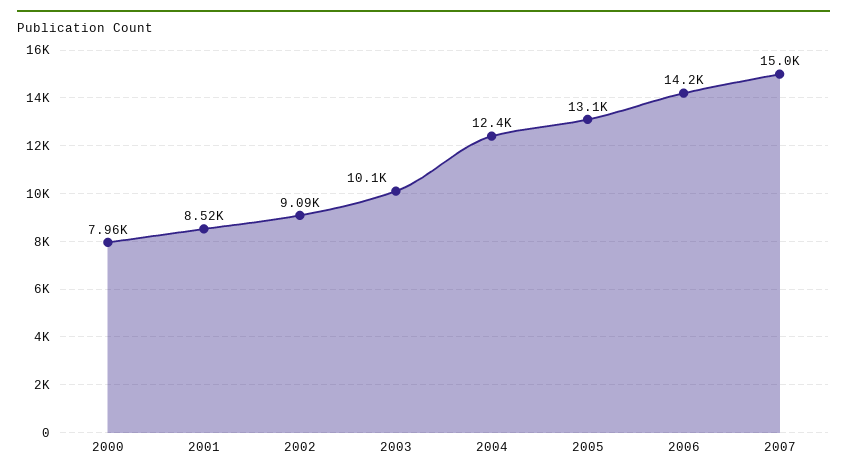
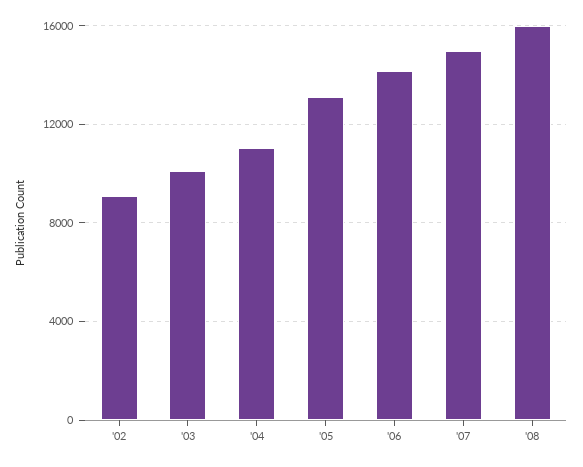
2000: 7960 -> none
2001: 8520 -> none
2004: 12400 -> 11000
'08: none -> 16000

